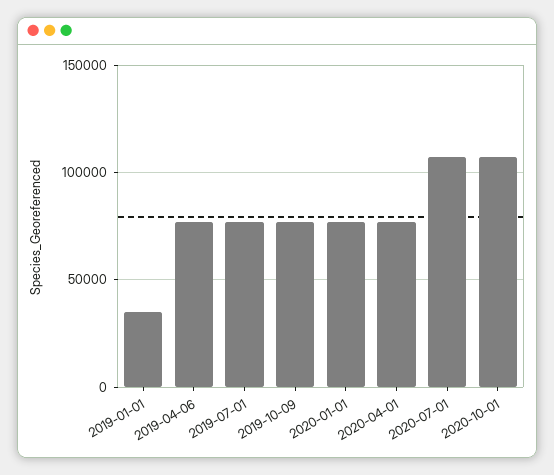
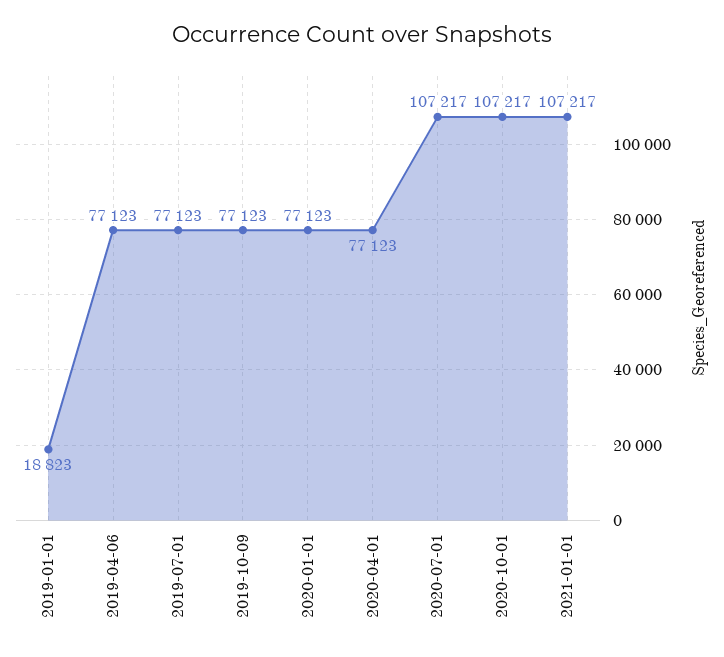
2019-01-01: 35000 -> 18823
2021-01-01: none -> 107217

